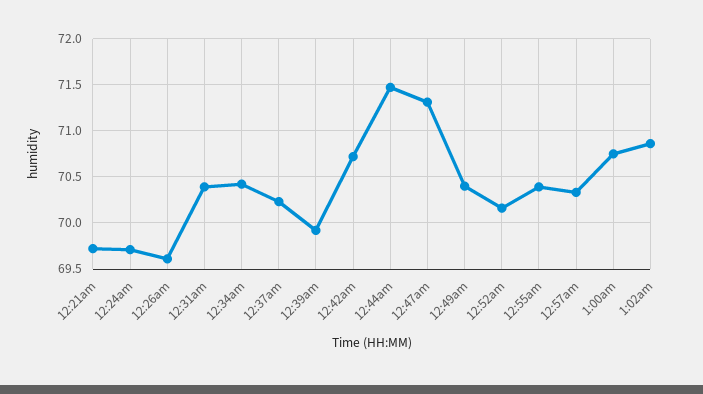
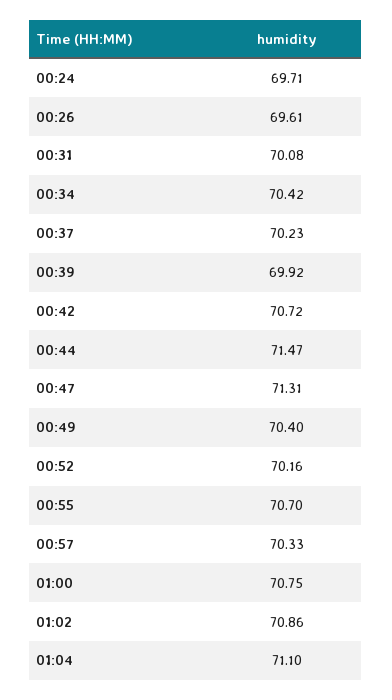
12:21am: 69.7 -> none
12:31am: 70.4 -> 70.08
12:55am: 70.4 -> 70.7
01:04: none -> 71.1

